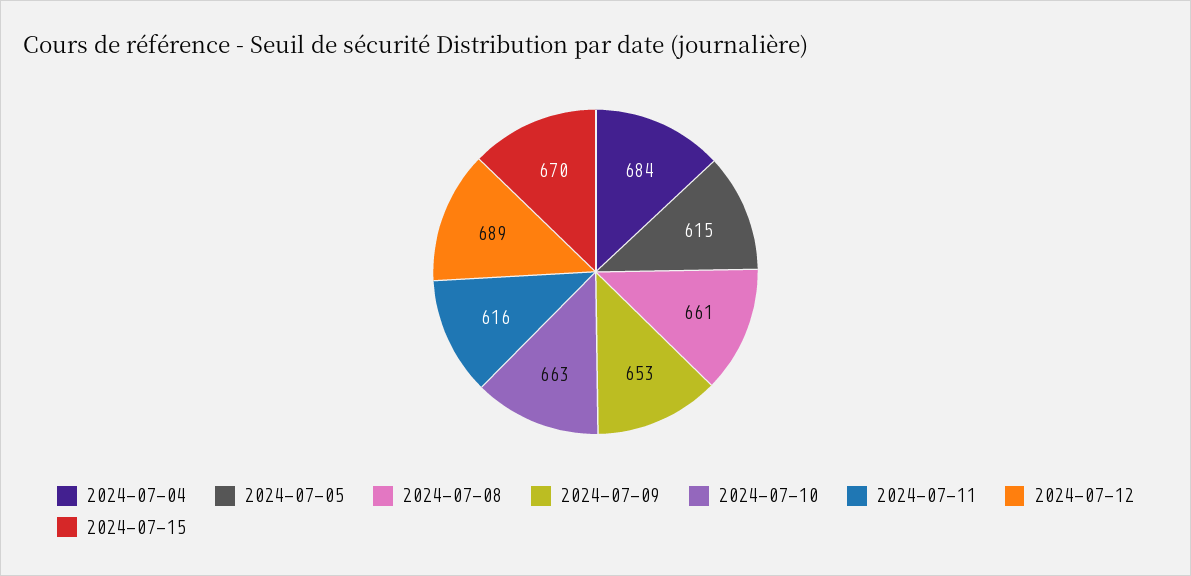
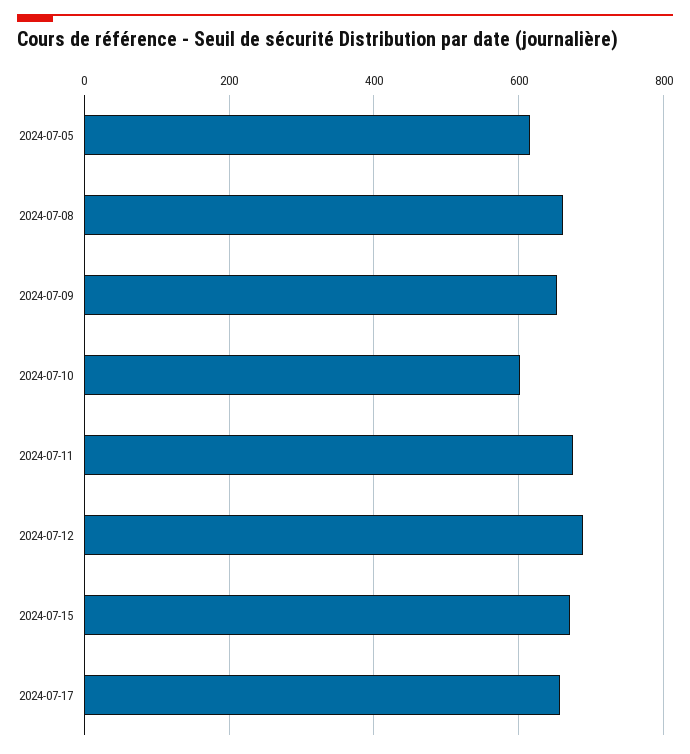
2024-07-04: 684 -> none
2024-07-10: 663 -> 600
2024-07-11: 616 -> 680
2024-07-17: none -> 660

